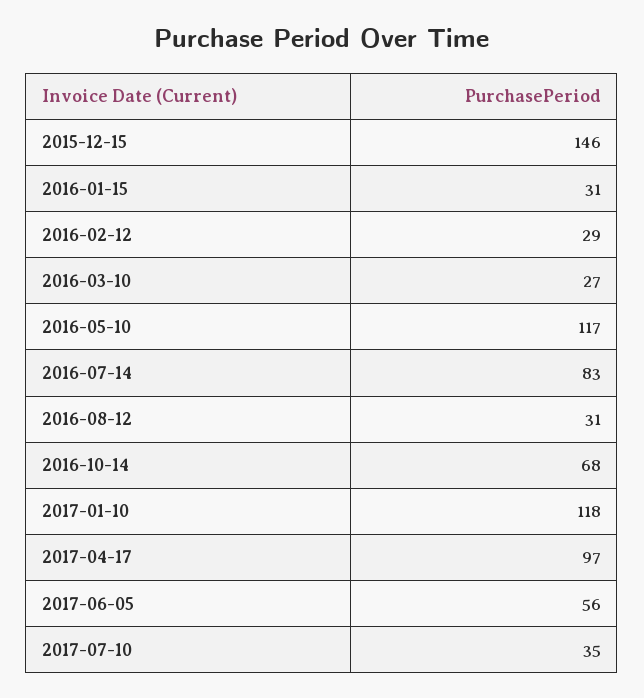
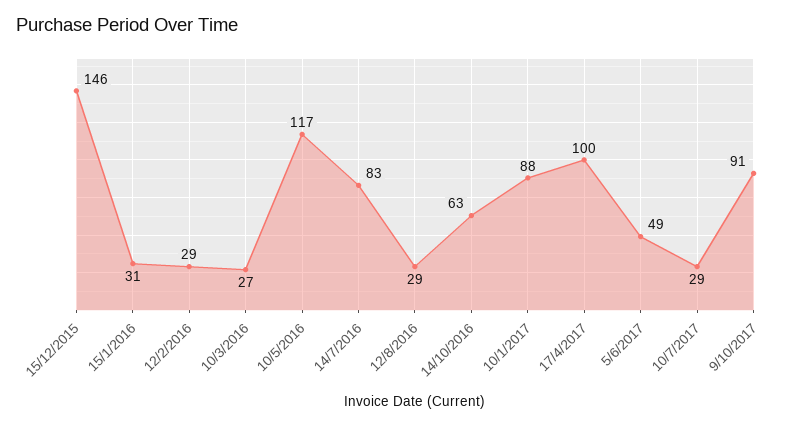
2016-08-12: 31 -> 29
2016-10-14: 68 -> 63
2017-01-10: 118 -> 88
2017-04-17: 97 -> 100
2017-06-05: 56 -> 49
2017-07-10: 35 -> 29
9/10/2017: none -> 91

